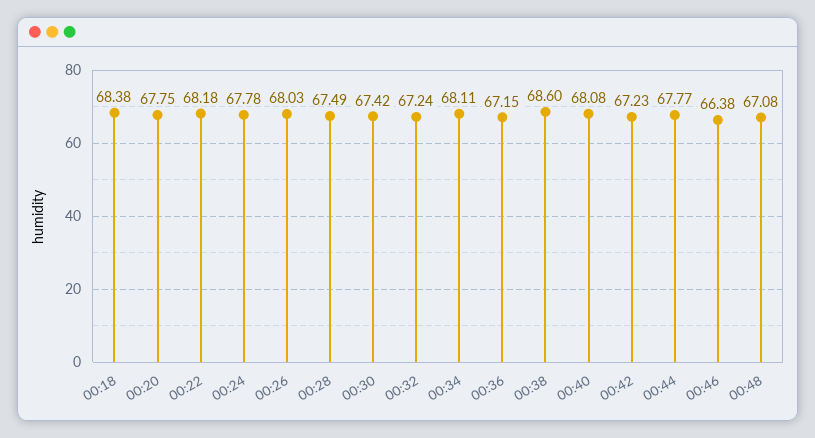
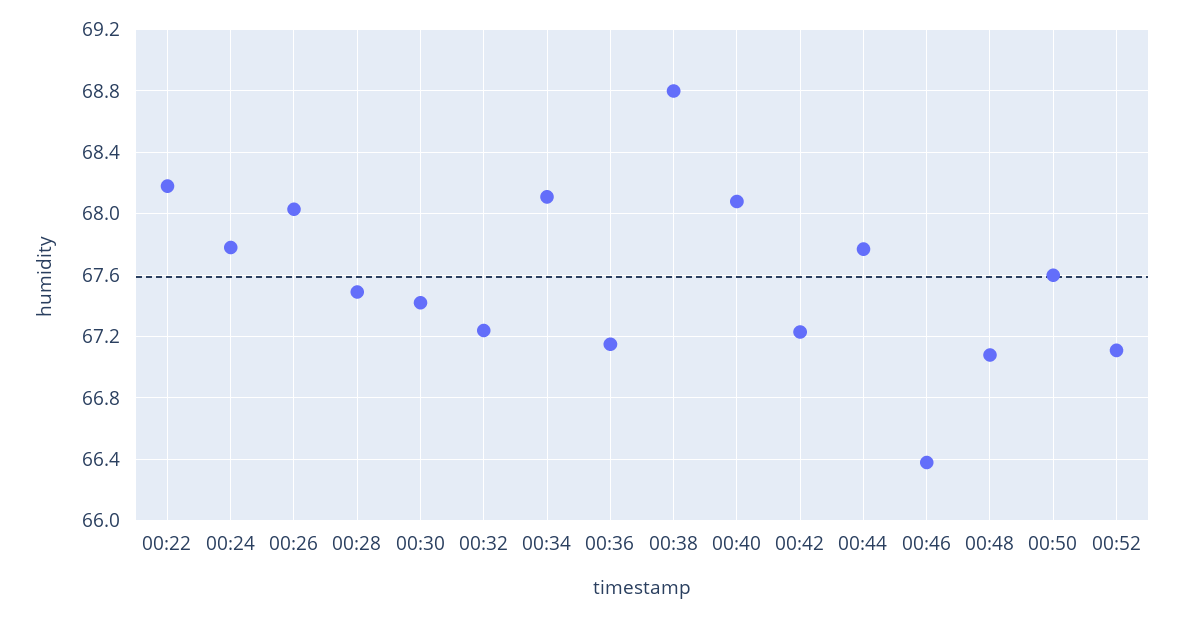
00:18: 68.38 -> none
00:20: 67.75 -> none
00:38: 68.6 -> 68.8
00:50: none -> 67.6
00:52: none -> 67.1

